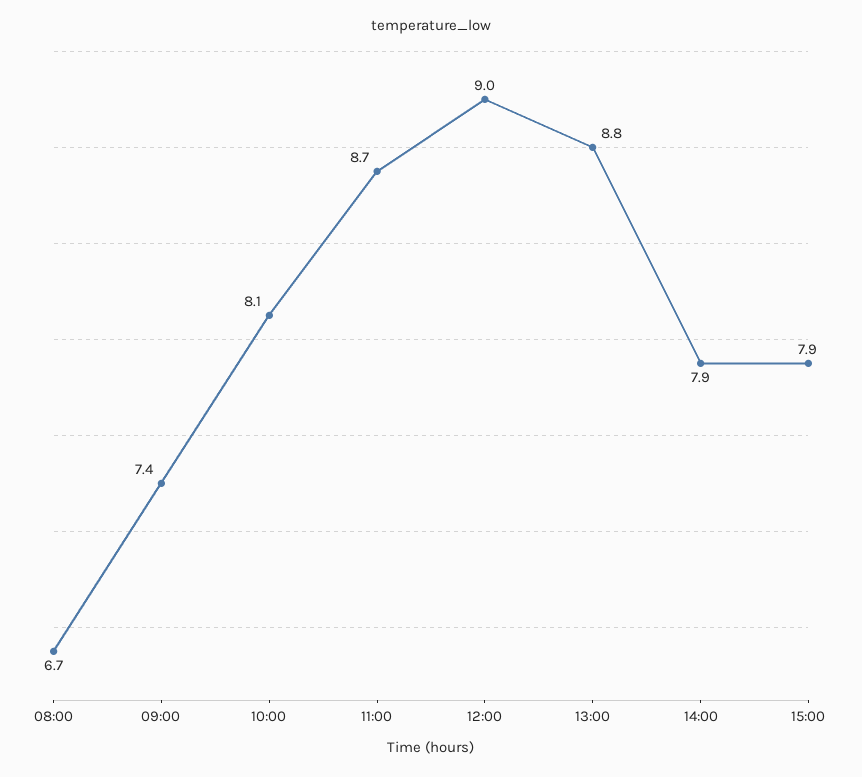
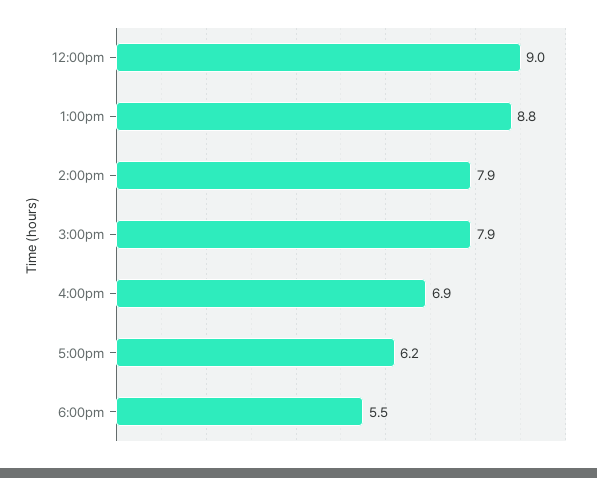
08:00: 6.7 -> none
09:00: 7.4 -> none
10:00: 8.1 -> none
11:00: 8.7 -> none
4:00pm: none -> 6.9
5:00pm: none -> 6.2
6:00pm: none -> 5.5

